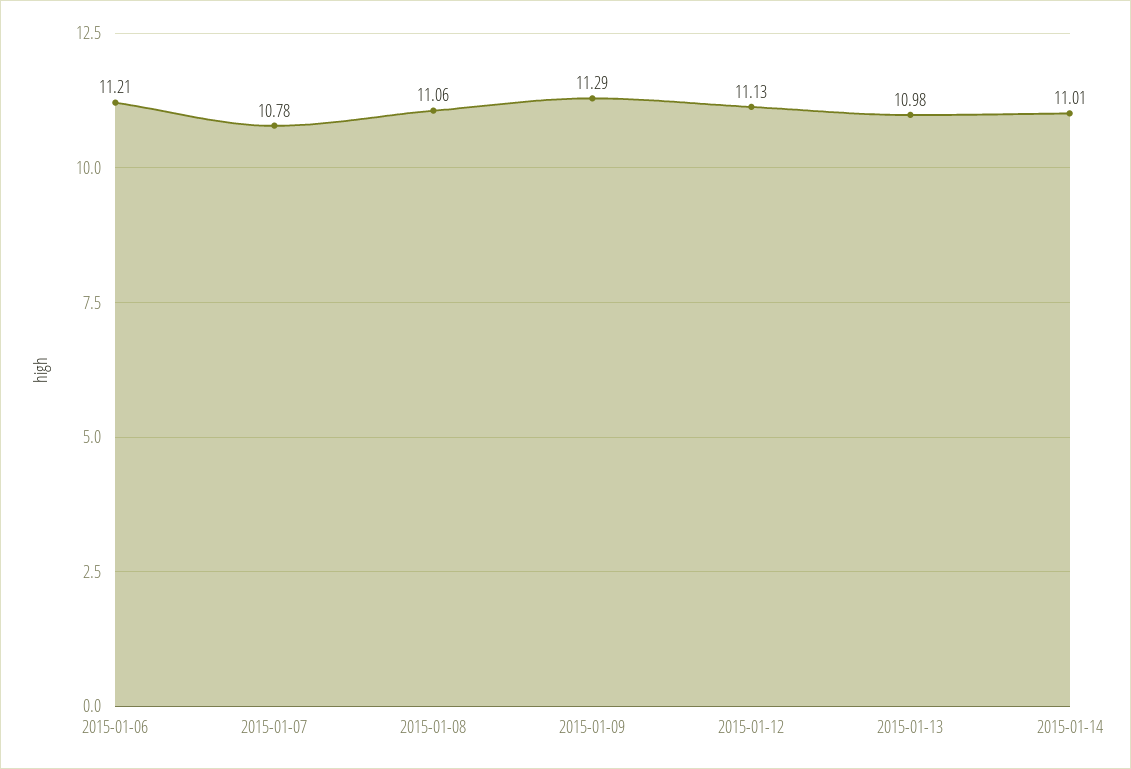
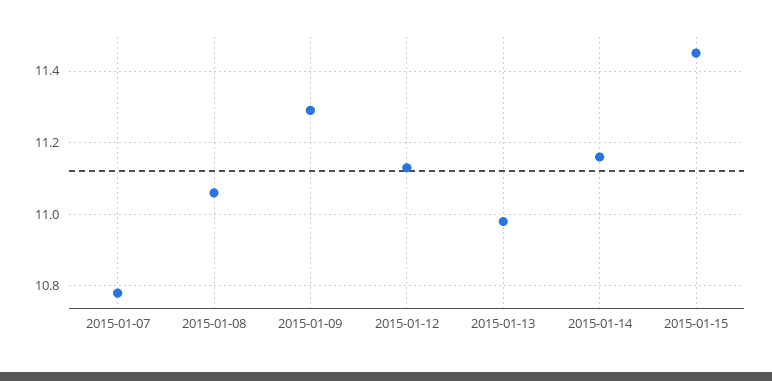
2015-01-06: 11.21 -> none
2015-01-14: 11.01 -> 11.15
2015-01-15: none -> 11.45

